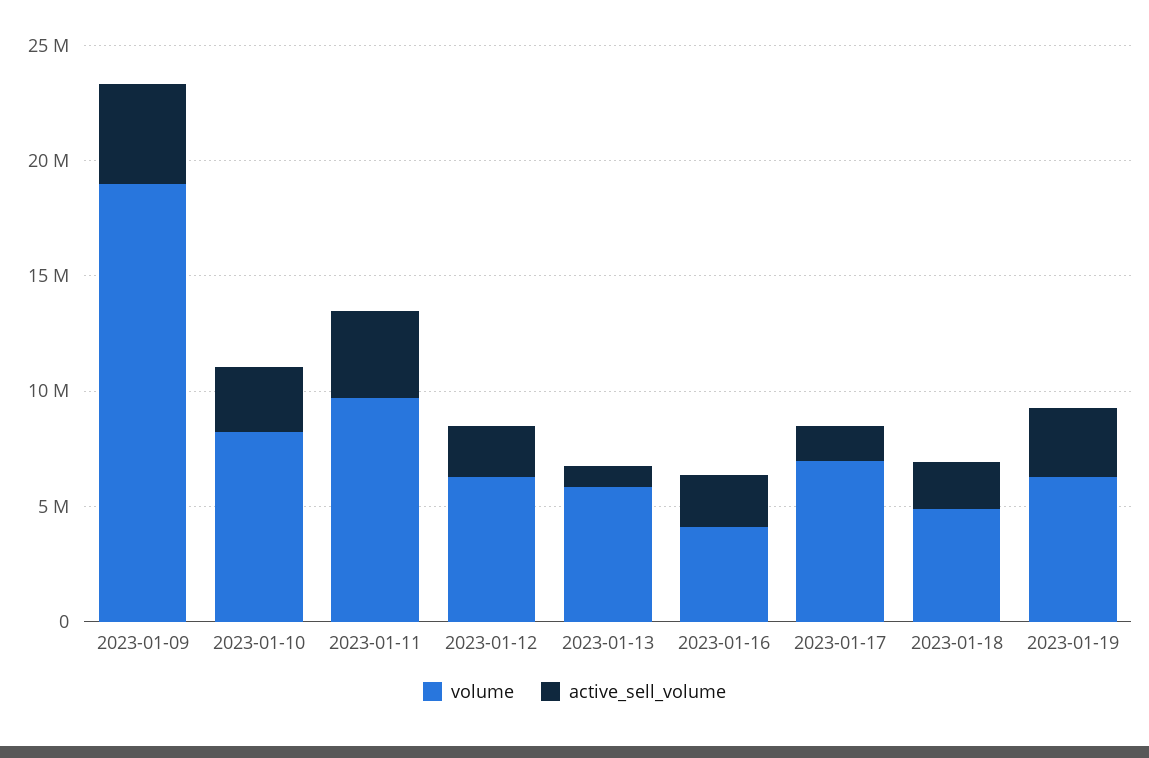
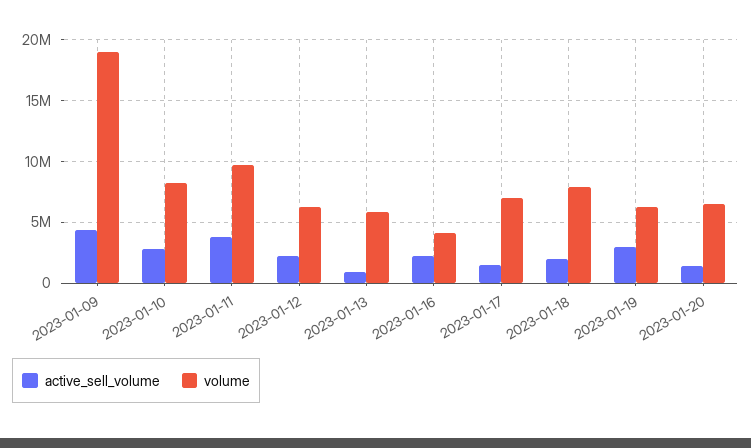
volume, 2023-01-18: 5000000 -> 8000000
active_sell_volume, 2023-01-20: none -> 1500000
volume, 2023-01-20: none -> 6500000

